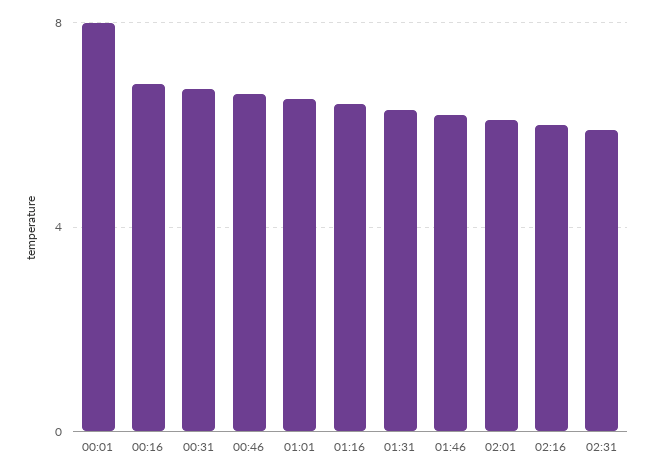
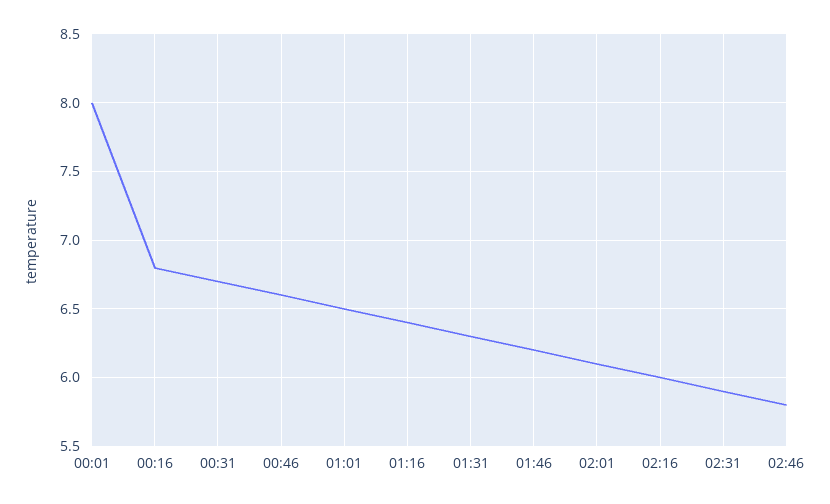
02:46: none -> 5.8

